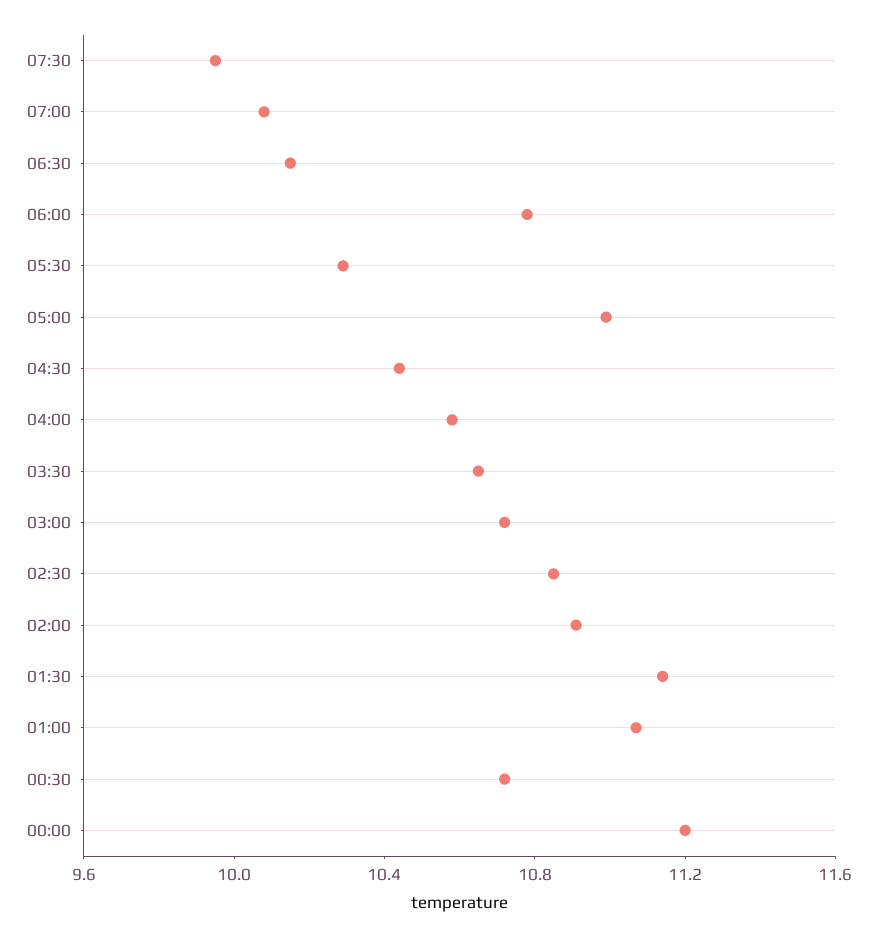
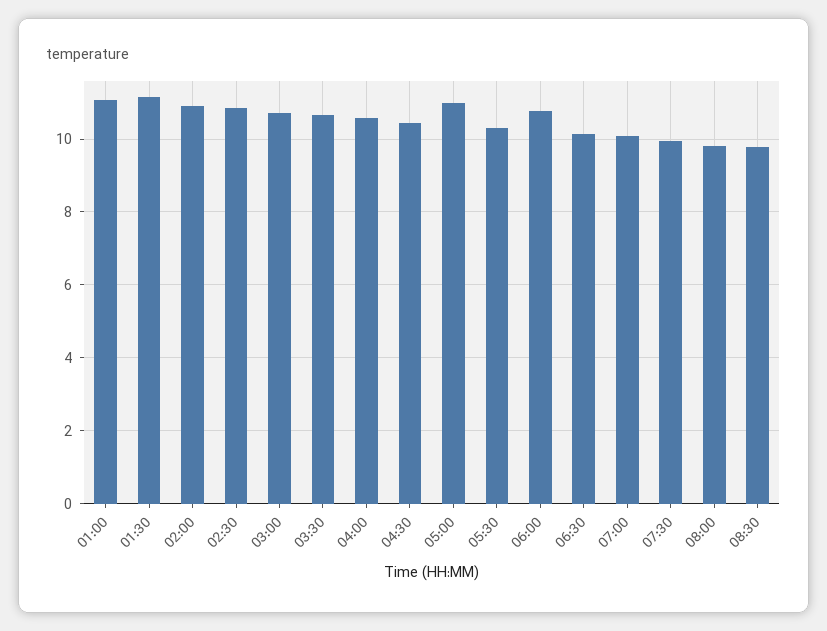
00:30: 10.7 -> none
00:00: 11.2 -> none
08:00: none -> 9.8
08:30: none -> 9.8

